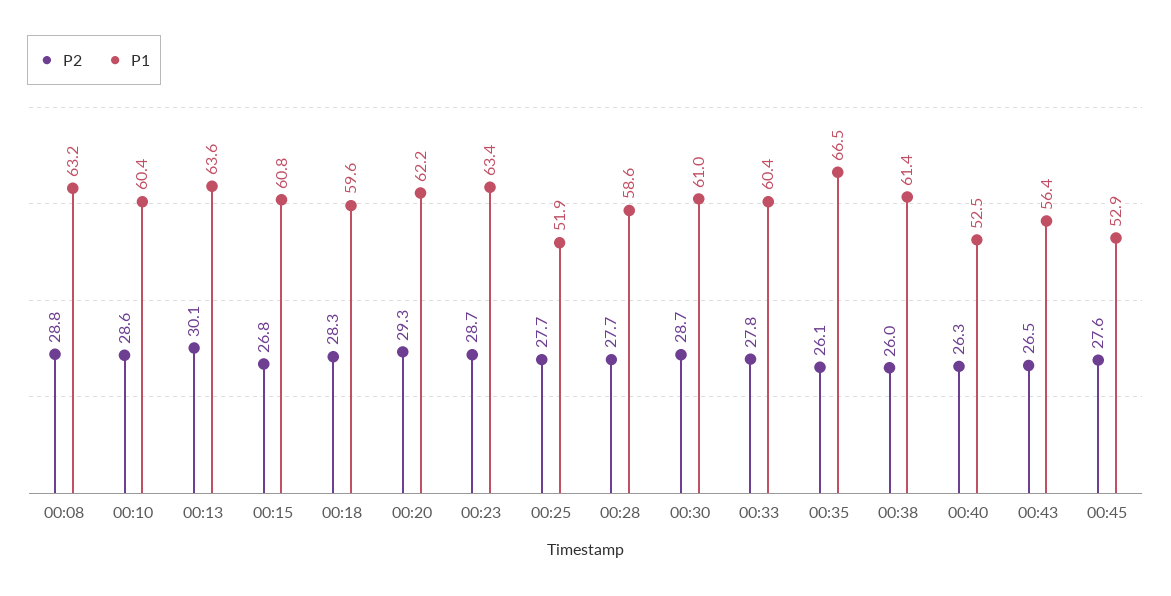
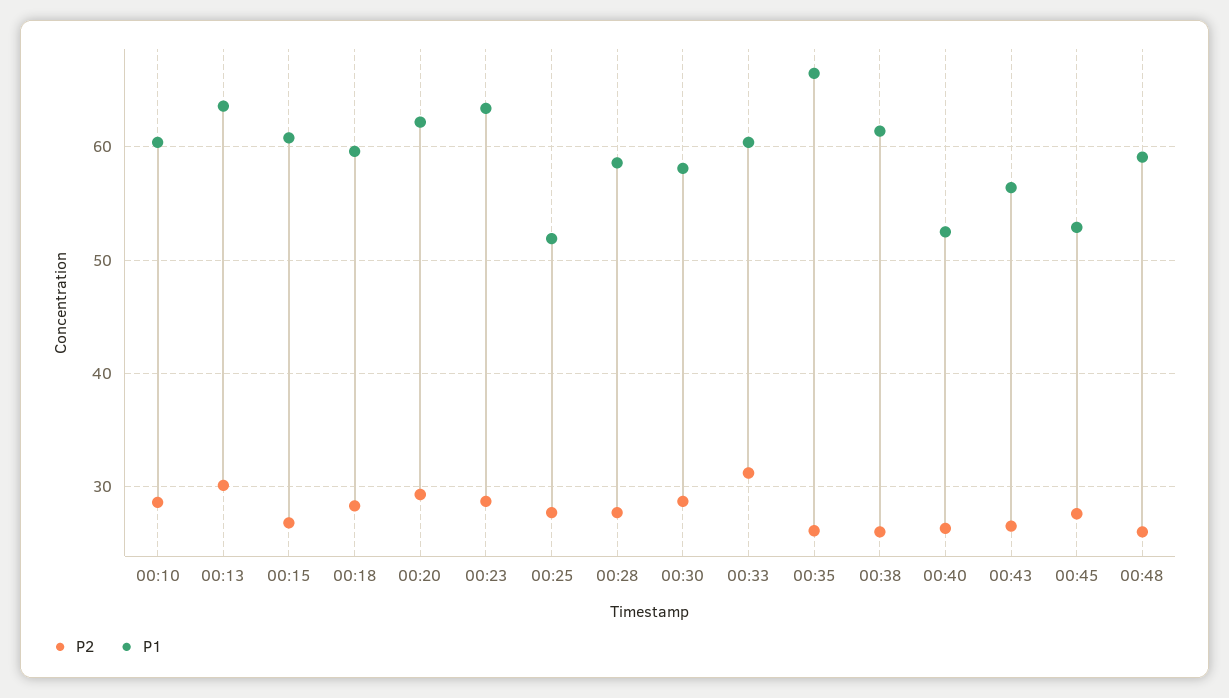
P2, 00:08: 28.8 -> none
P1, 00:08: 63.2 -> none
P1, 00:30: 61 -> 58
P2, 00:33: 27.8 -> 31
P2, 00:48: none -> 26
P1, 00:48: none -> 59

